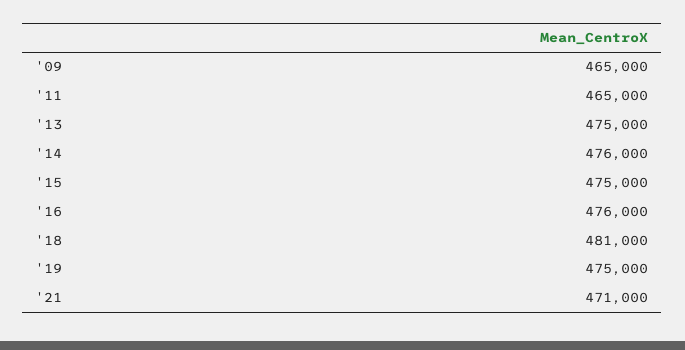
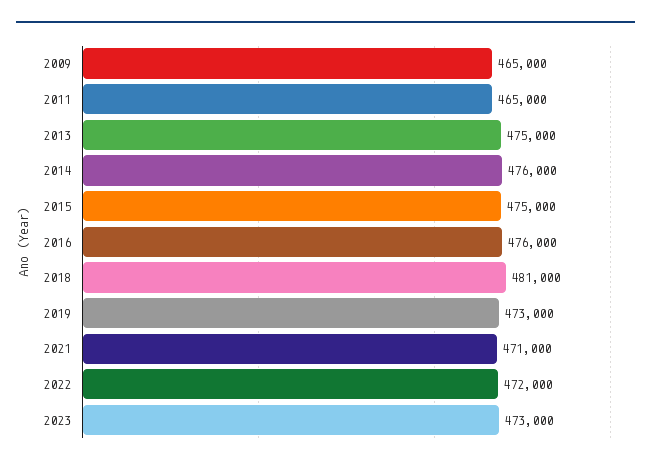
'19: 475000 -> 473000
2022: none -> 472000
2023: none -> 473000

